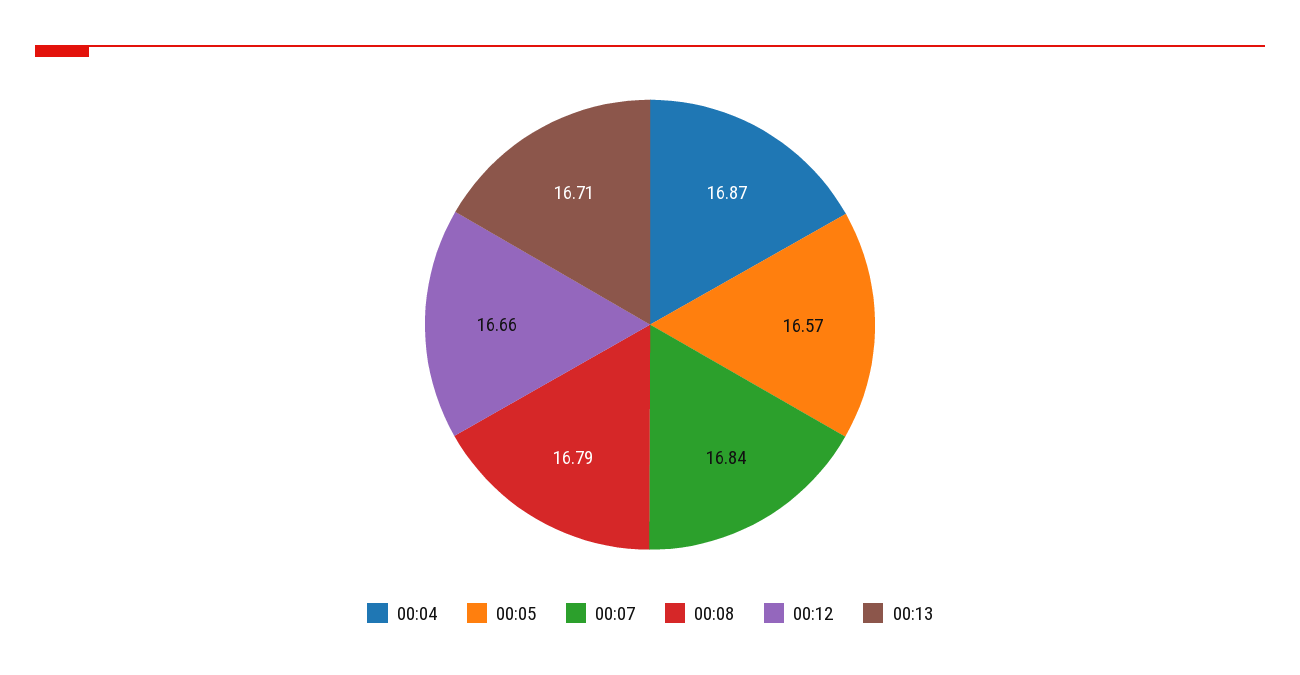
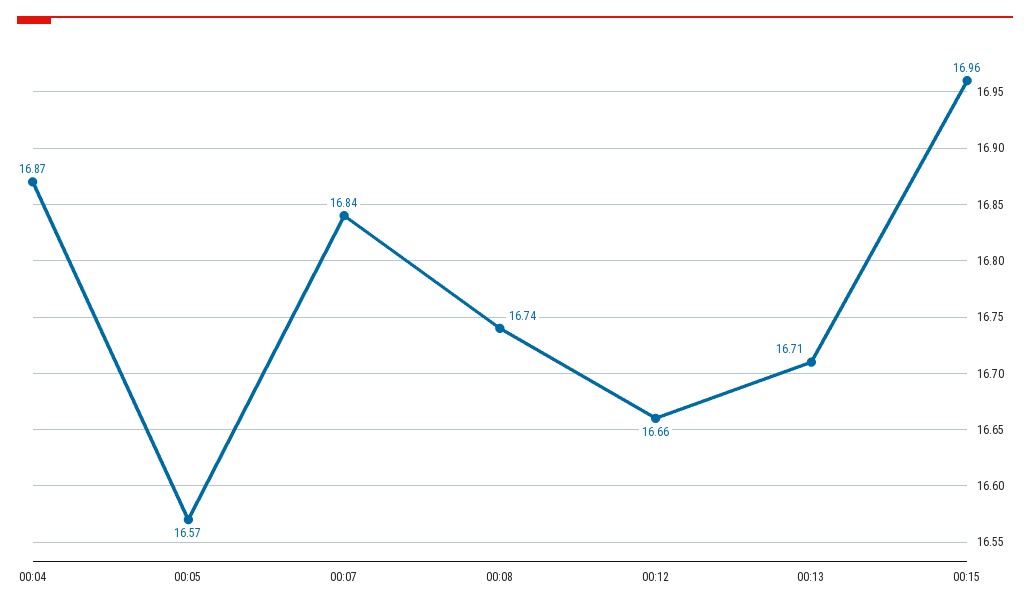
00:08: 16.79 -> 16.74
00:15: none -> 16.96

